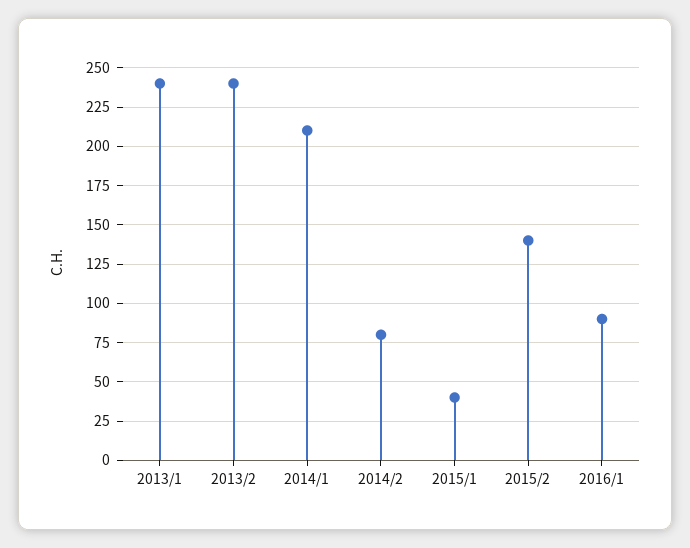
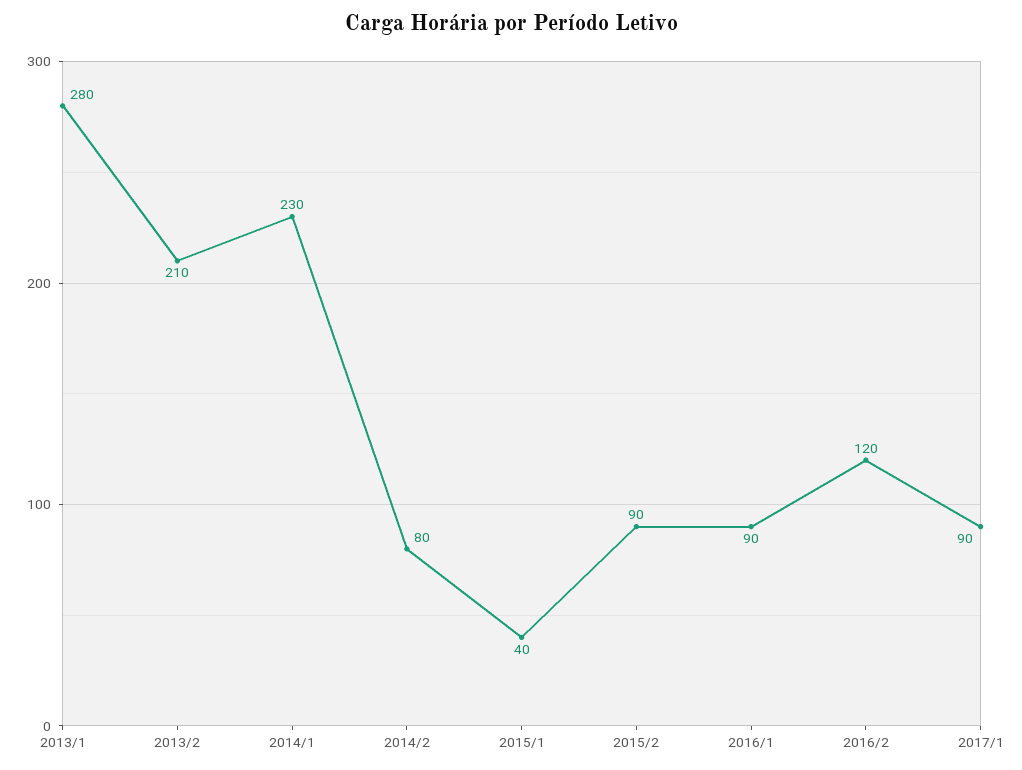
2013/1: 240 -> 280
2013/2: 240 -> 210
2014/1: 210 -> 230
2015/2: 140 -> 90
2016/2: none -> 120
2017/1: none -> 90

